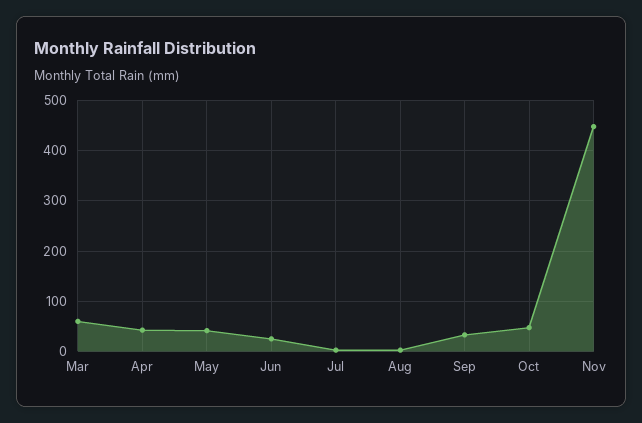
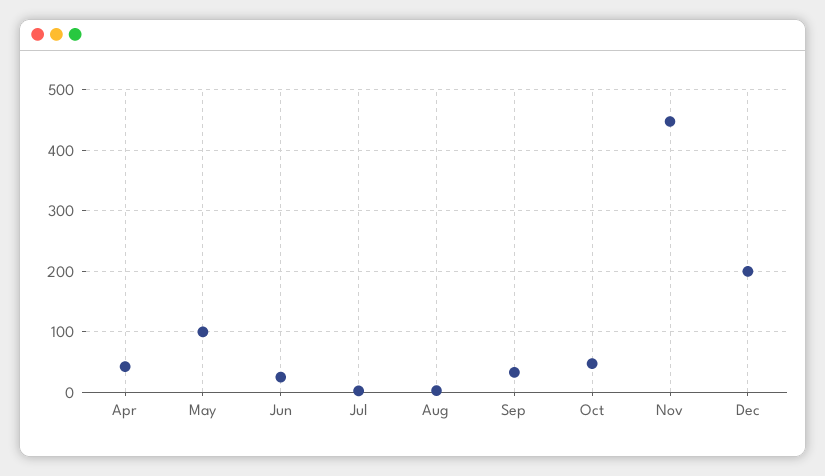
Mar: 60 -> none
May: 40 -> 100
Dec: none -> 200

